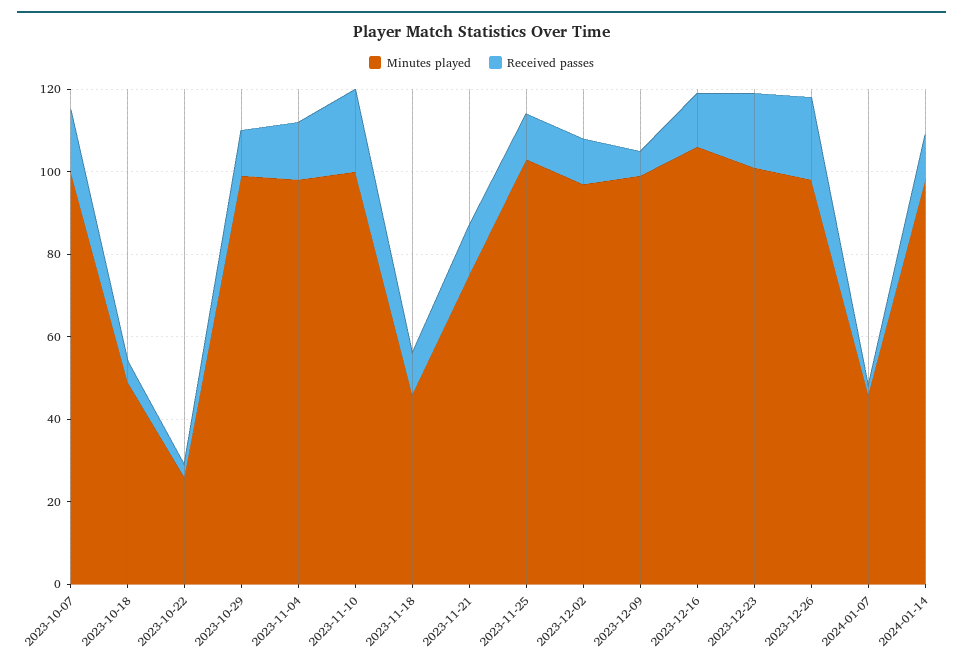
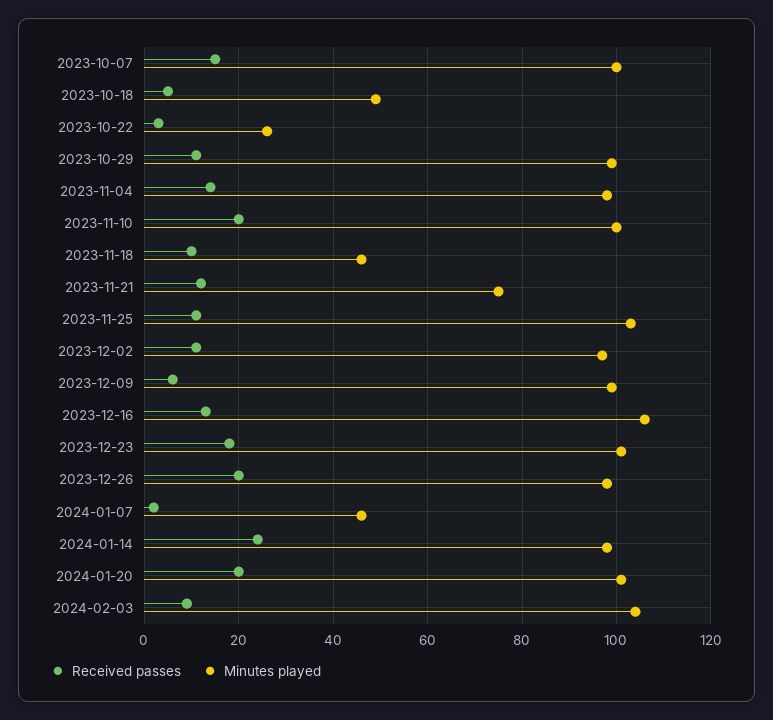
Received passes, 2024-01-14: 10 -> 25
Received passes, 2024-01-20: none -> 20
Minutes played, 2024-01-20: none -> 100
Received passes, 2024-02-03: none -> 10
Minutes played, 2024-02-03: none -> 105

